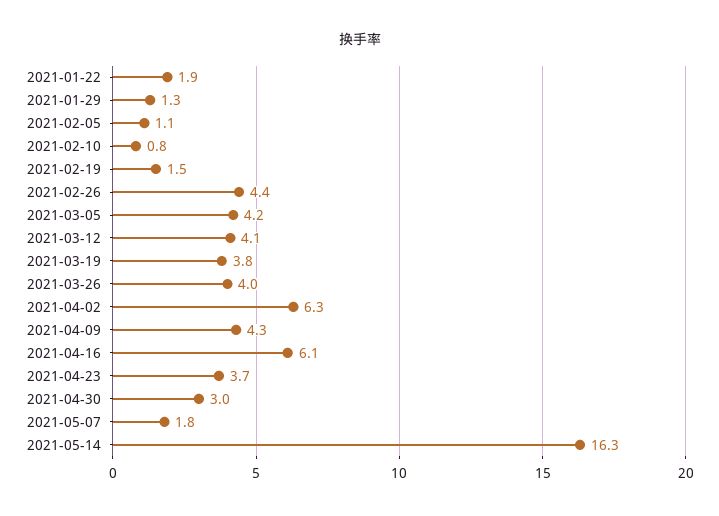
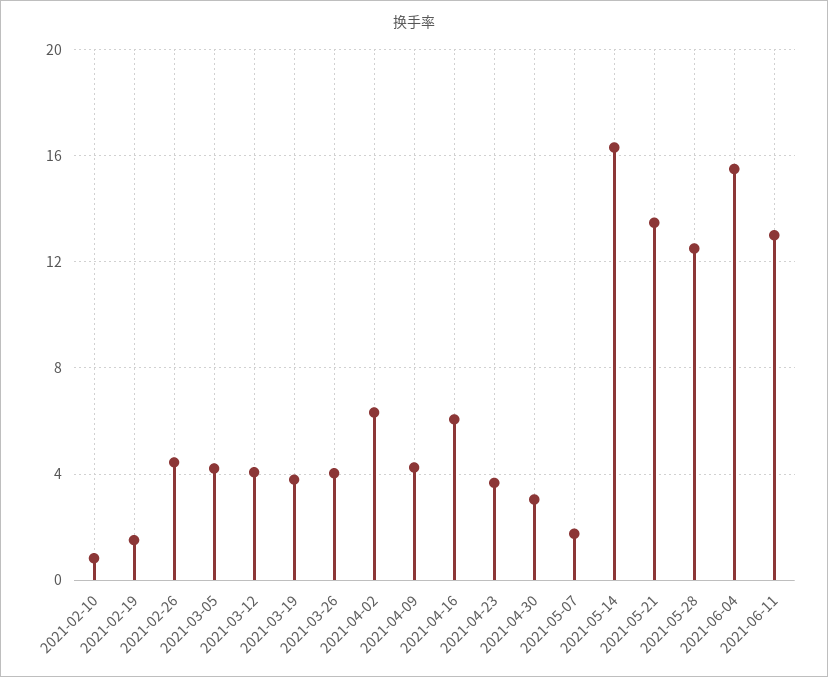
2021-01-22: 1.9 -> none
2021-01-29: 1.3 -> none
2021-02-05: 1.1 -> none
2021-05-21: none -> 13.5
2021-05-28: none -> 12.5
2021-06-04: none -> 15.5
2021-06-11: none -> 13

